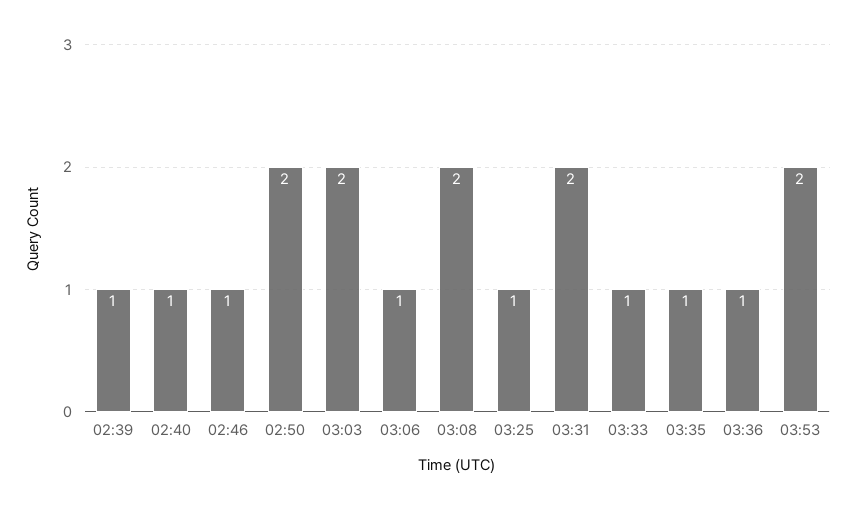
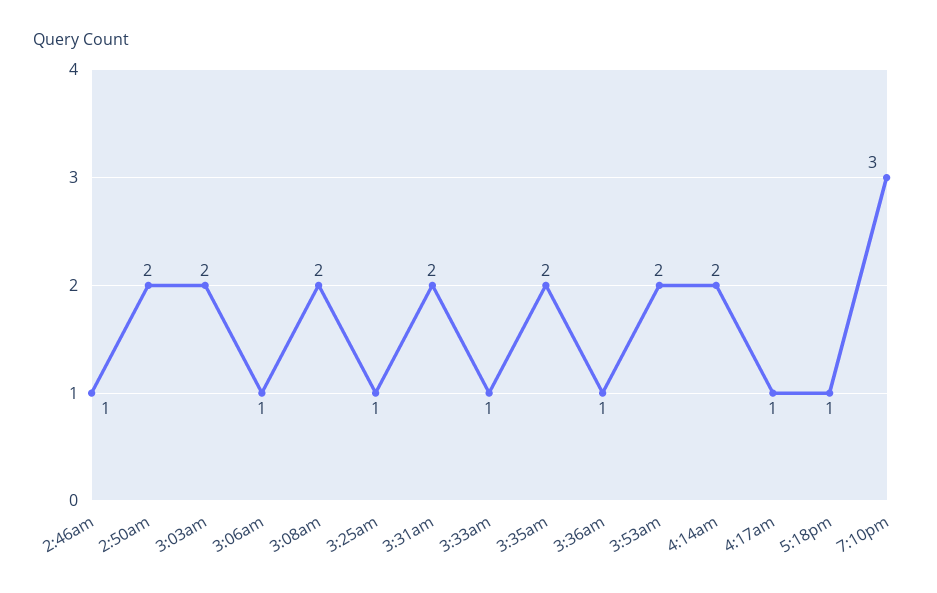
02:39: 1 -> none
02:40: 1 -> none
03:35: 1 -> 2
4:14am: none -> 2
4:17am: none -> 1
5:18pm: none -> 1
7:10pm: none -> 3

